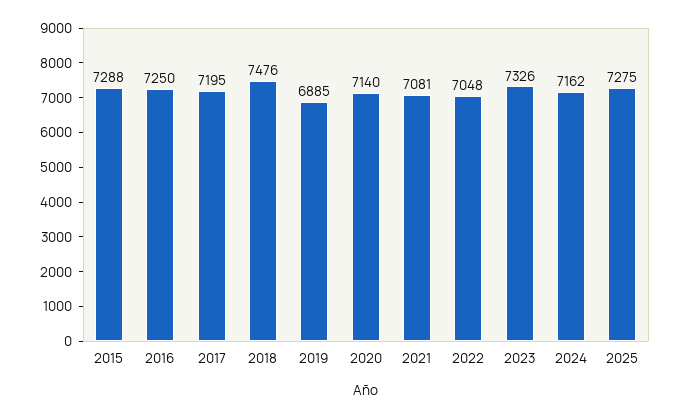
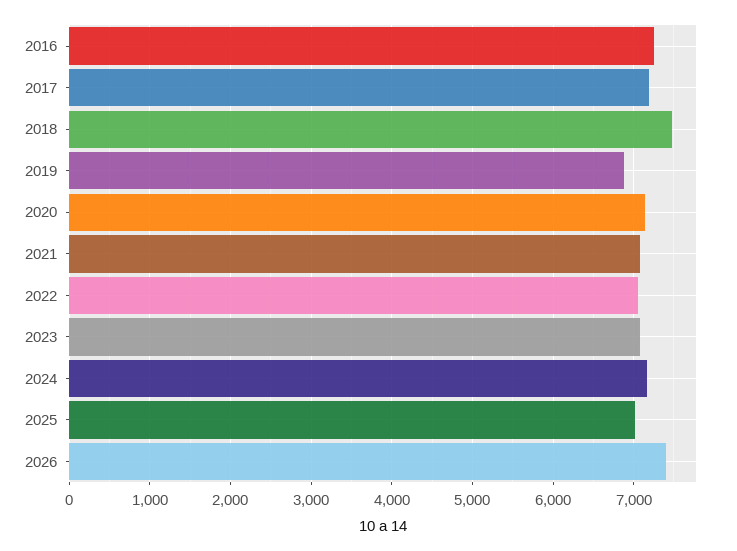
2015: 7288 -> none
2023: 7326 -> 7100
2025: 7275 -> 7000
2026: none -> 7400

